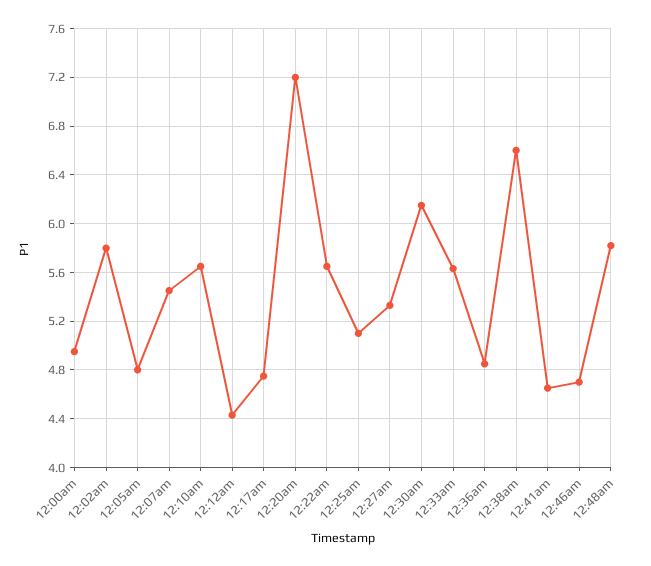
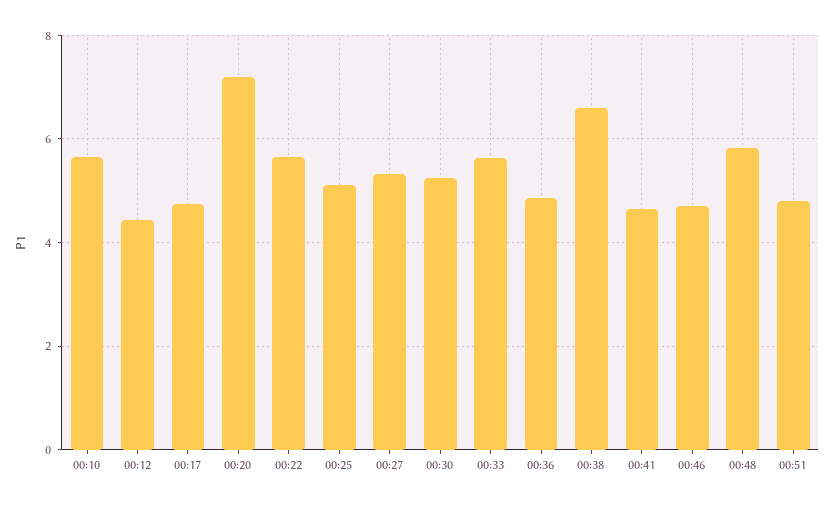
12:00am: 4.95 -> none
12:02am: 5.8 -> none
12:05am: 4.8 -> none
12:07am: 5.45 -> none
12:30am: 6.15 -> 5.2
00:51: none -> 4.8

